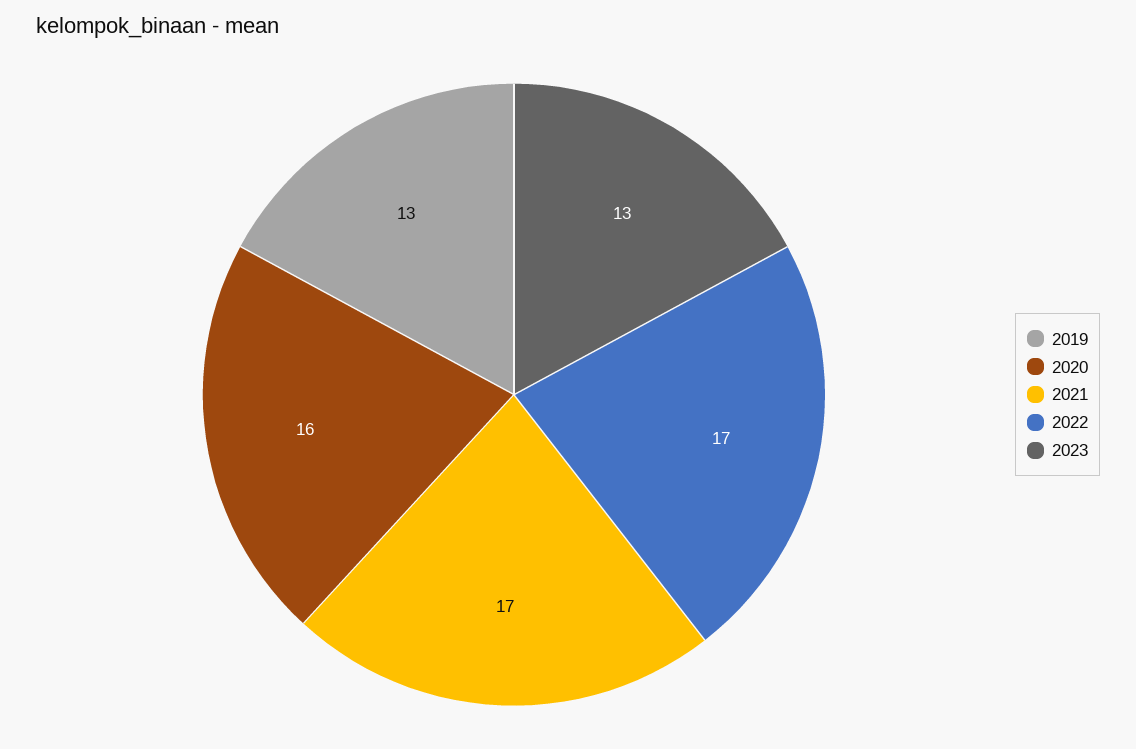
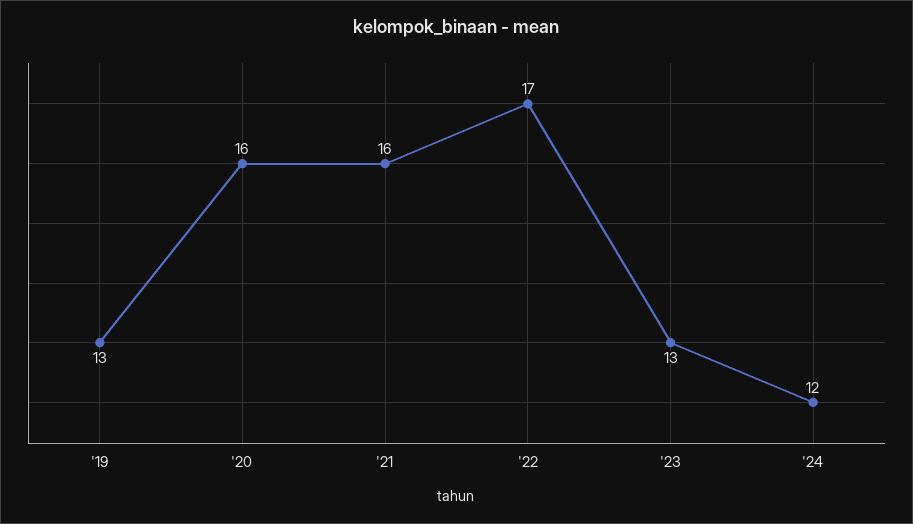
2021: 17 -> 16
'24: none -> 12

